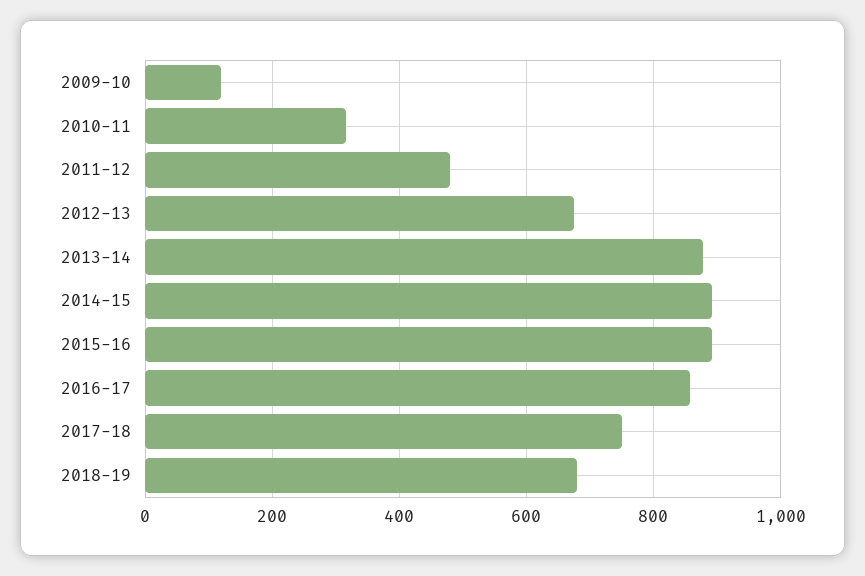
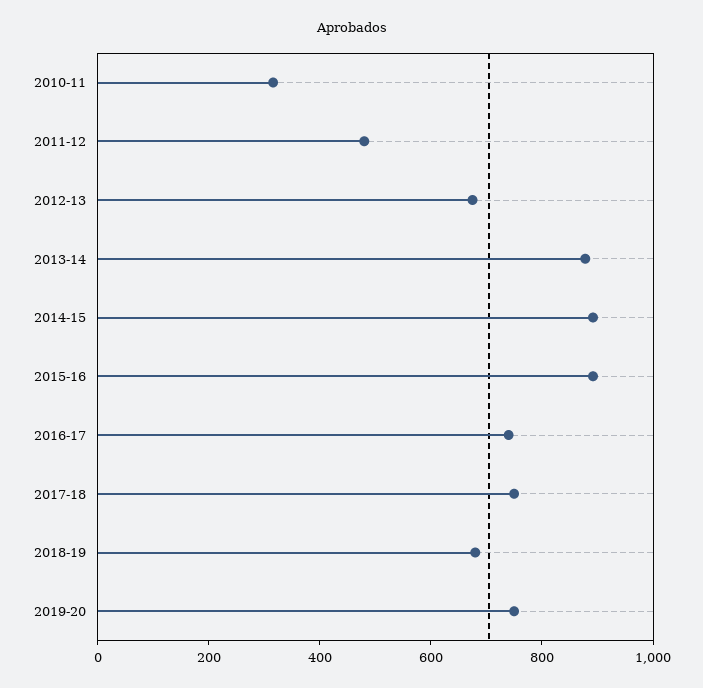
2009-10: 120 -> none
2016-17: 860 -> 750
2019-20: none -> 750

